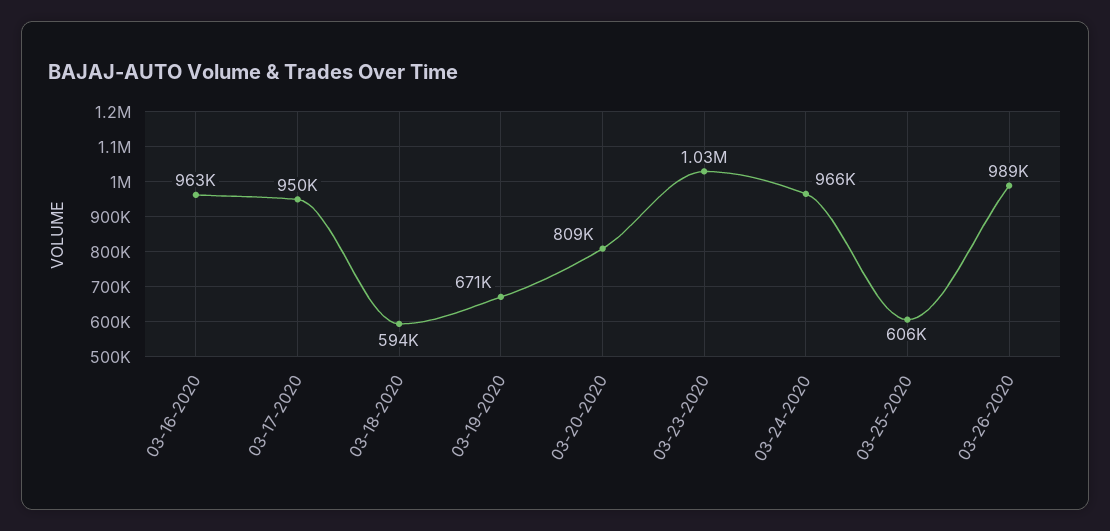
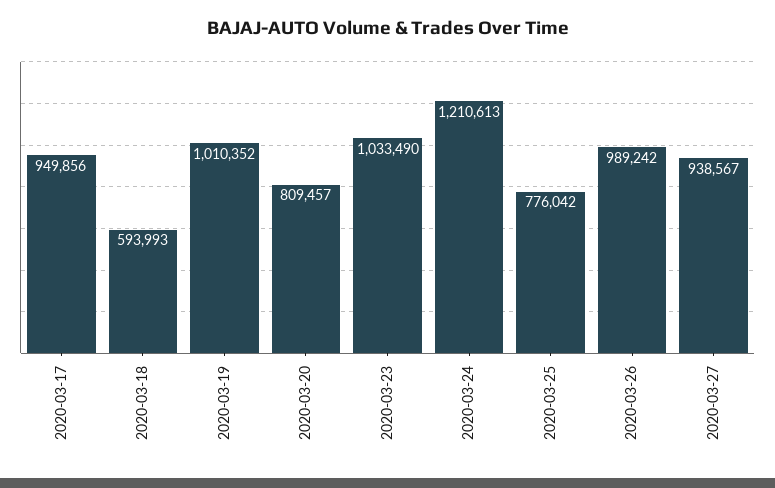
03-16-2020: 963000 -> none
03-19-2020: 671000 -> 1010352
03-24-2020: 966000 -> 1210613
03-25-2020: 606000 -> 776042
2020-03-27: none -> 938567

